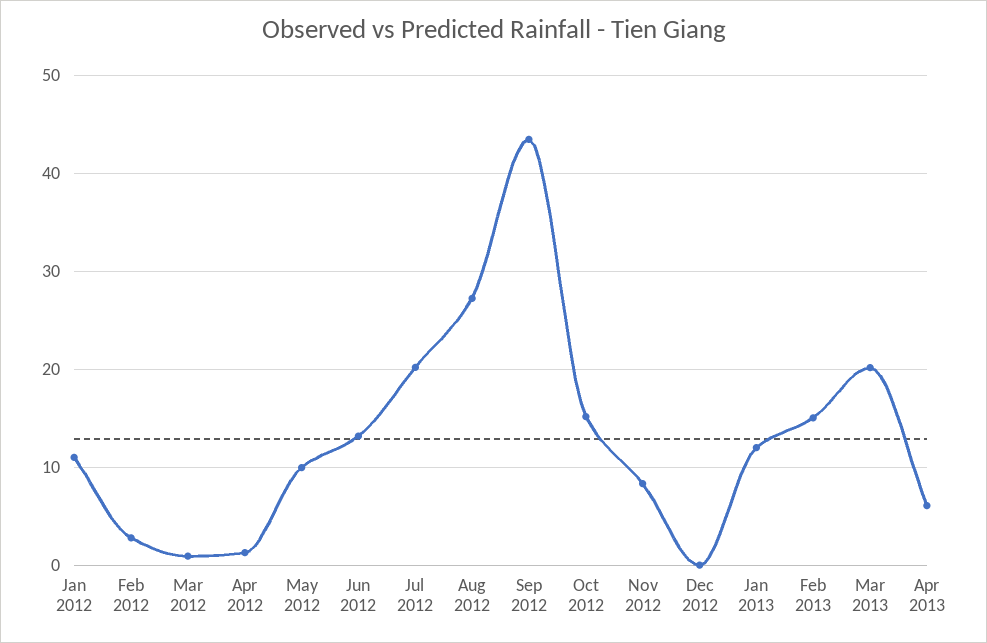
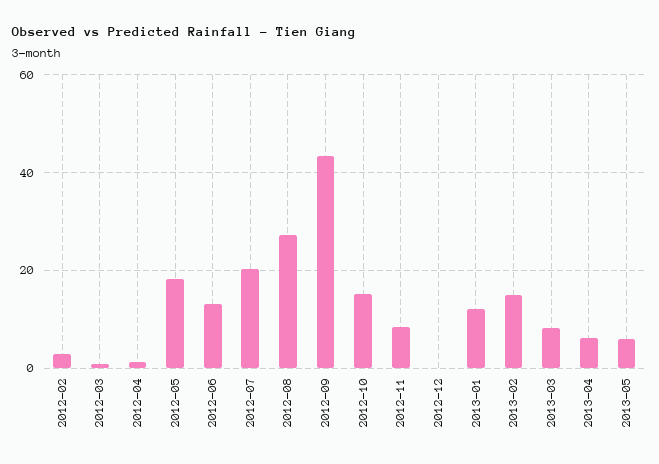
Jan 2012: 11 -> none
May 2012: 10 -> 18
Mar 2013: 20 -> 8
2013-05: none -> 6

